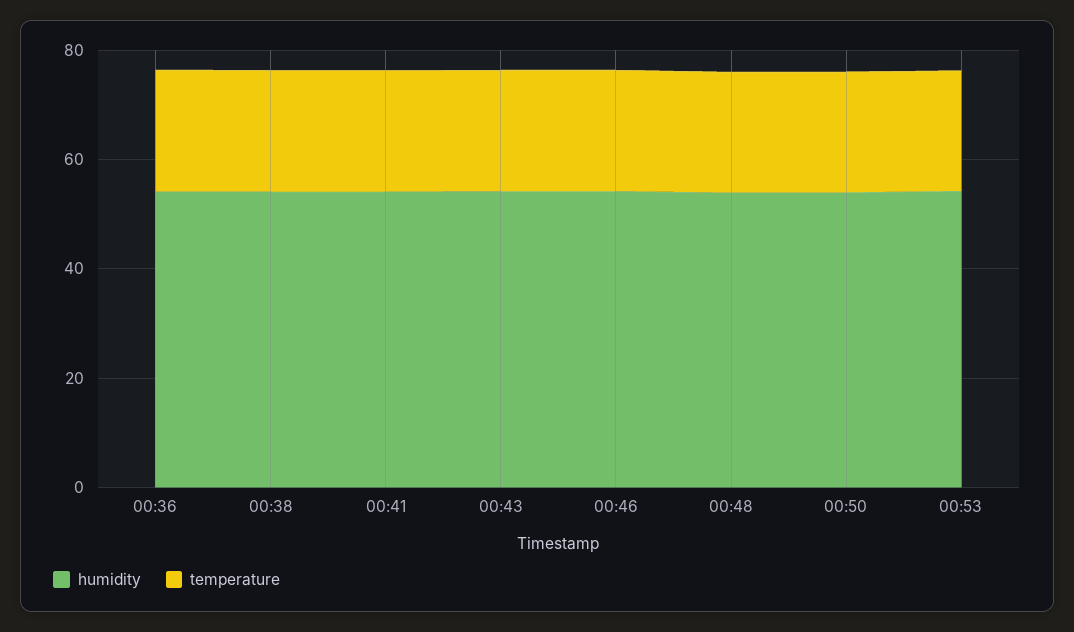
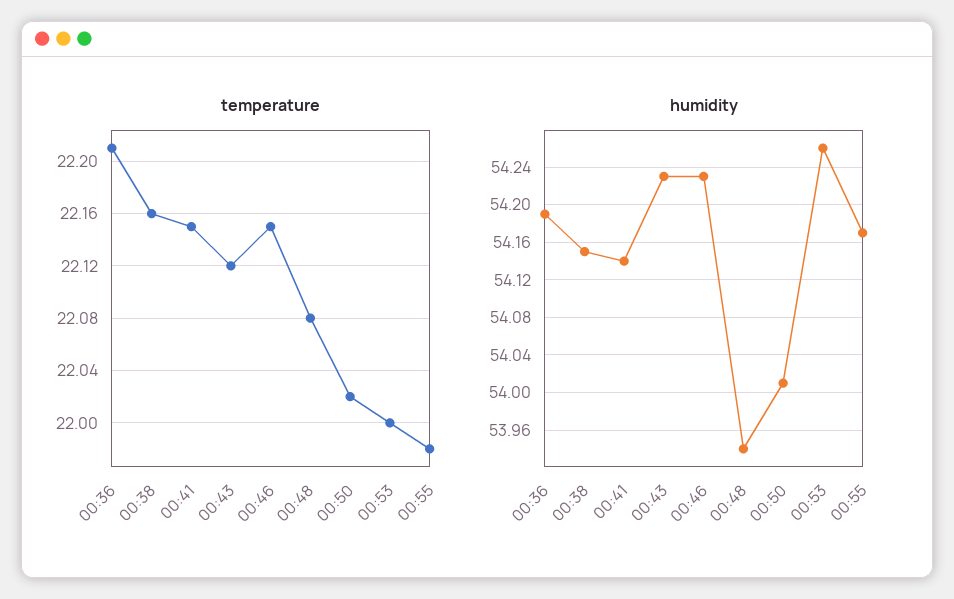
temperature, 00:55: none -> 21.98
humidity, 00:55: none -> 54.17

